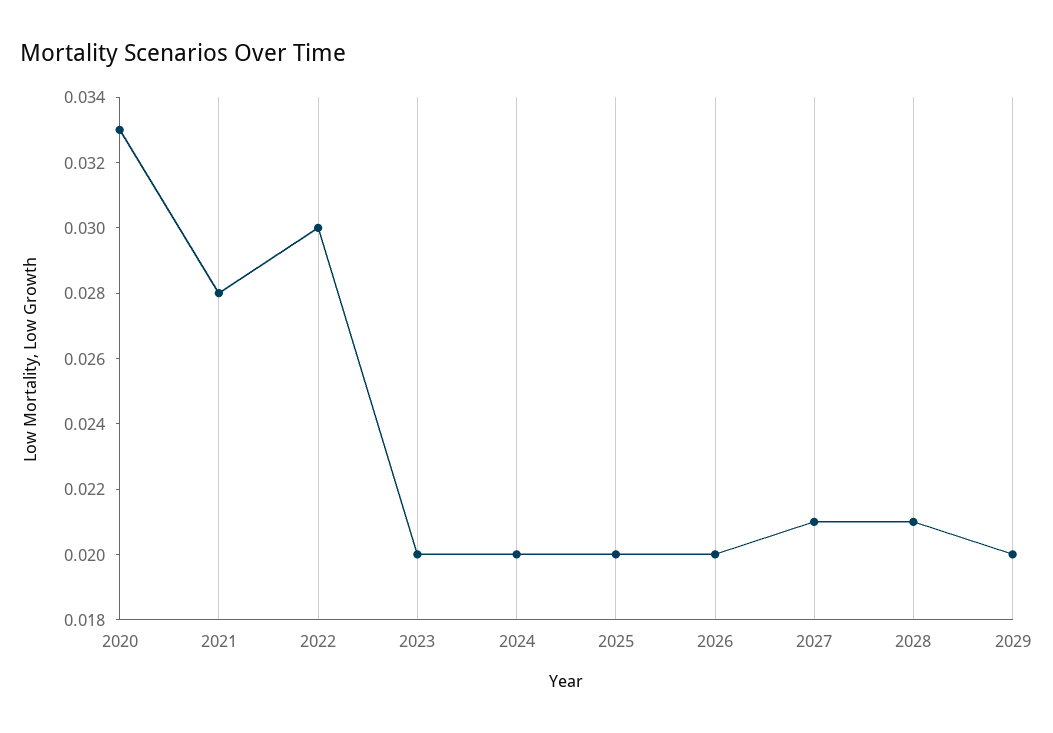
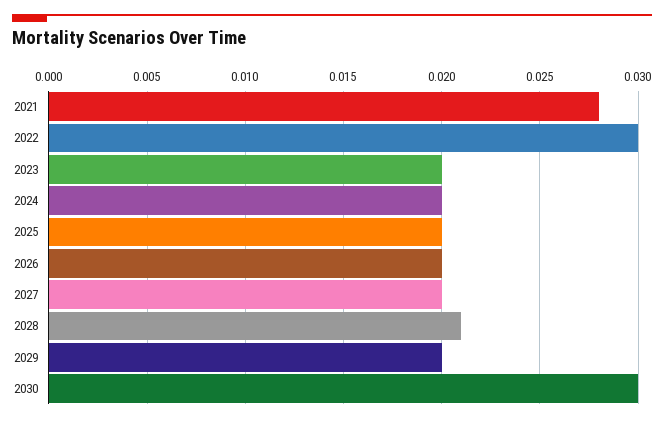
2020: 0.033 -> none
2027: 0.021 -> 0.02
2030: none -> 0.03

